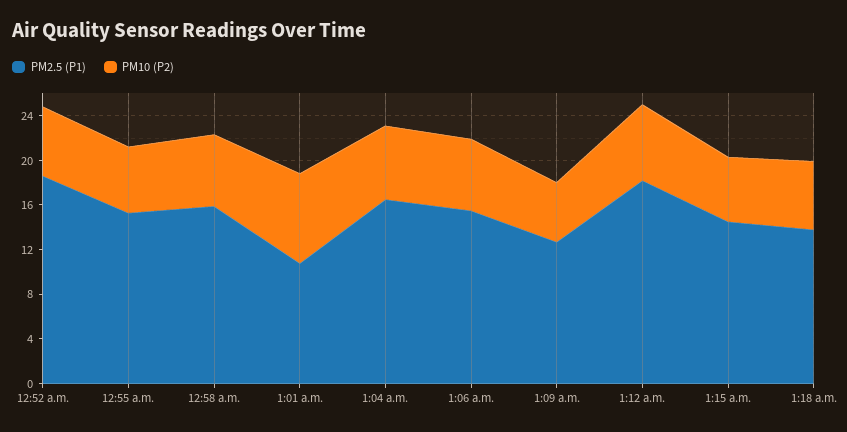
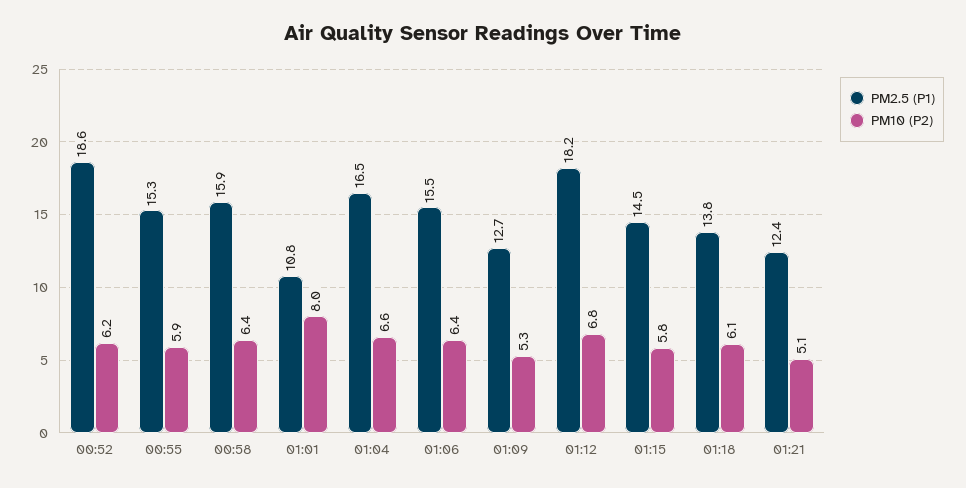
PM2.5 (P1), 01:21: none -> 12.4
PM10 (P2), 01:21: none -> 5.1

